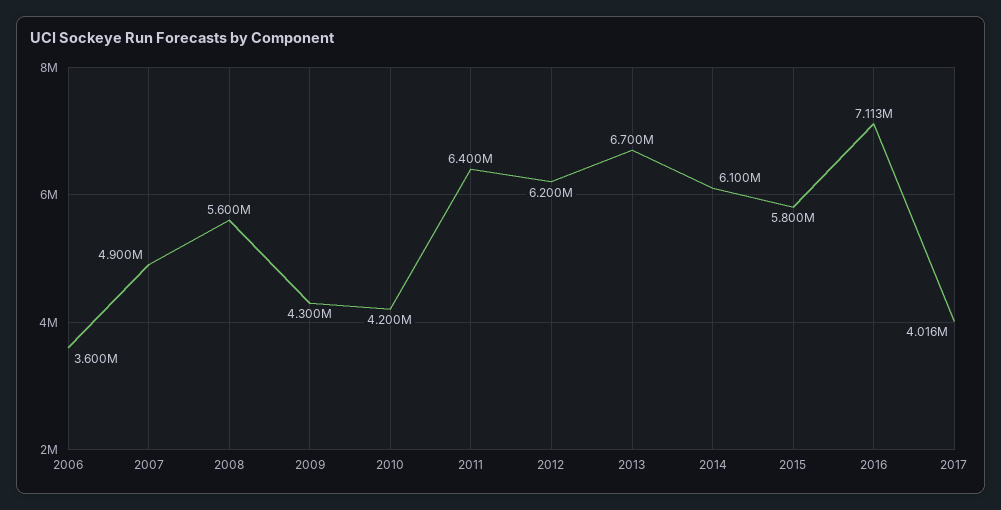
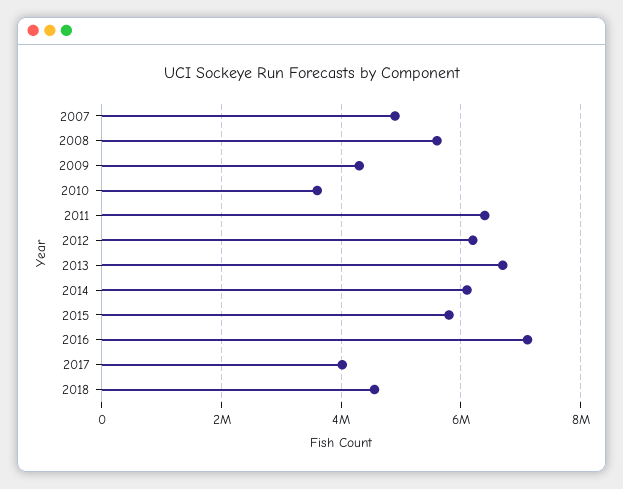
2006: 3600000 -> none
2010: 4200000 -> 3600000
2018: none -> 4600000

